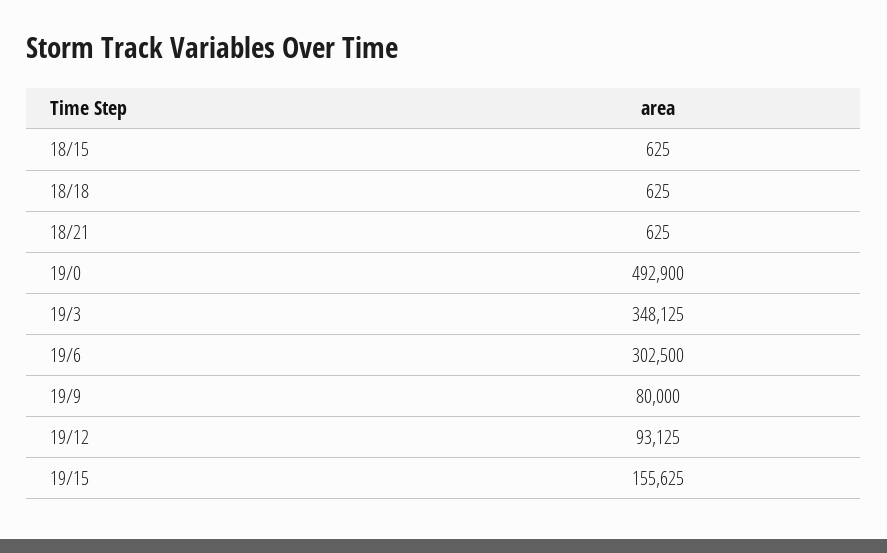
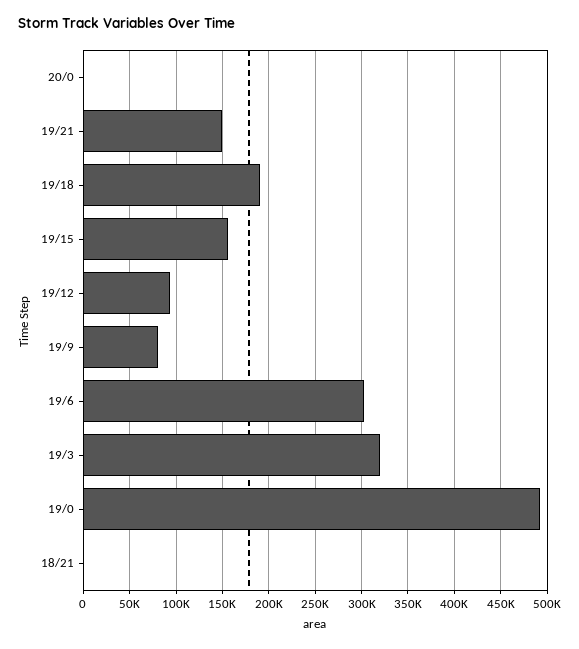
18/15: 625 -> none
18/18: 625 -> none
19/3: 348125 -> 320000
20/0: none -> 0
19/21: none -> 150000
19/18: none -> 190000

